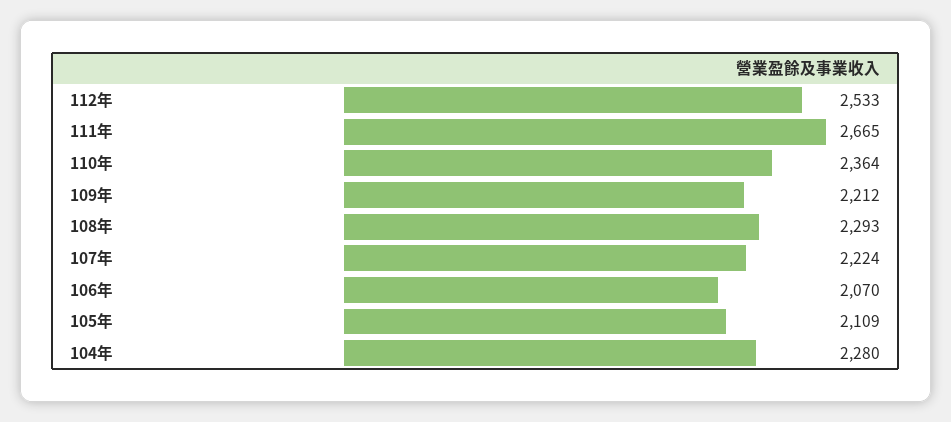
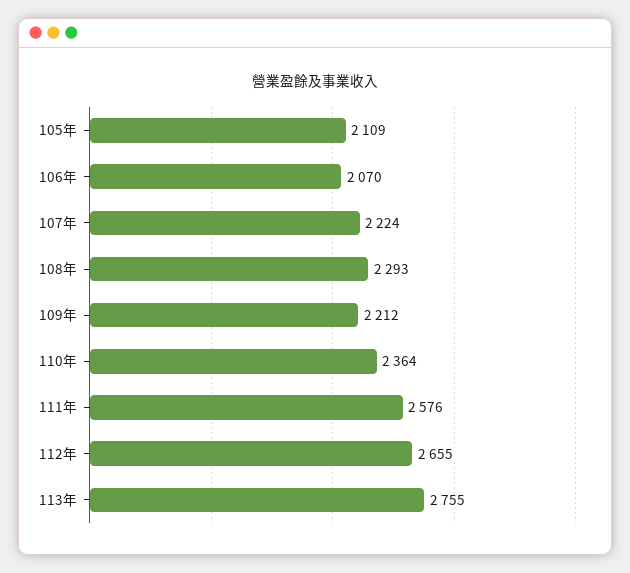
112年: 2533 -> 2655
111年: 2665 -> 2576
104年: 2280 -> none
113年: none -> 2755

